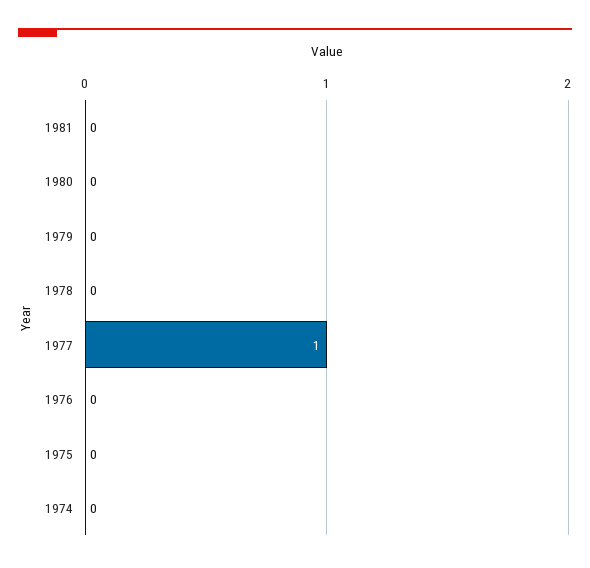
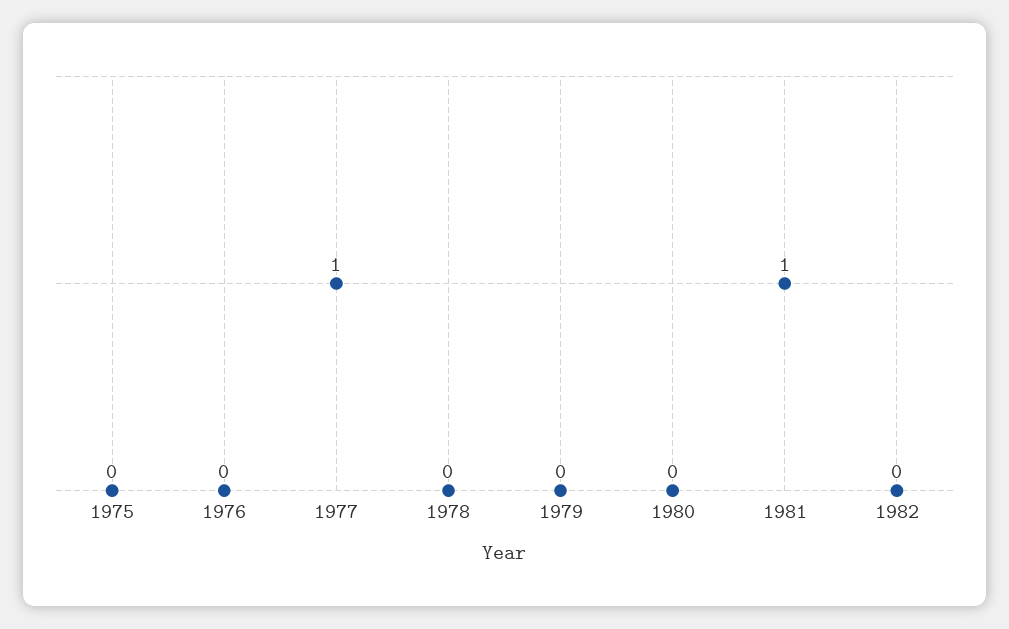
1981: 0 -> 1
1974: 0 -> none
1982: none -> 0

